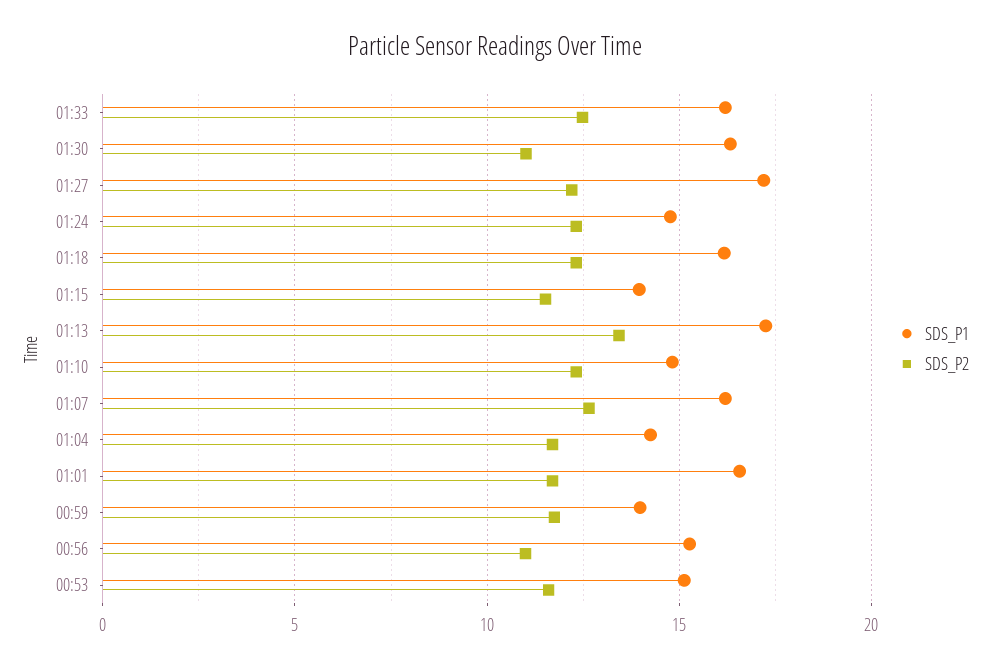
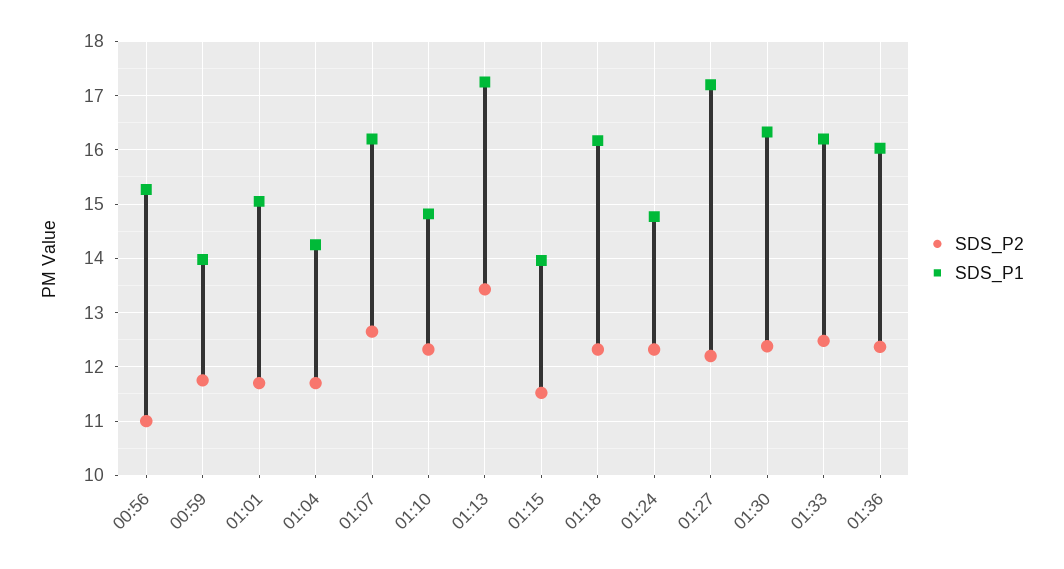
SDS_P2, 01:30: 11 -> 12.4
SDS_P1, 01:01: 16.5 -> 15
SDS_P1, 00:53: 15 -> none
SDS_P2, 00:53: 11.5 -> none
SDS_P2, 01:36: none -> 12.4
SDS_P1, 01:36: none -> 16

